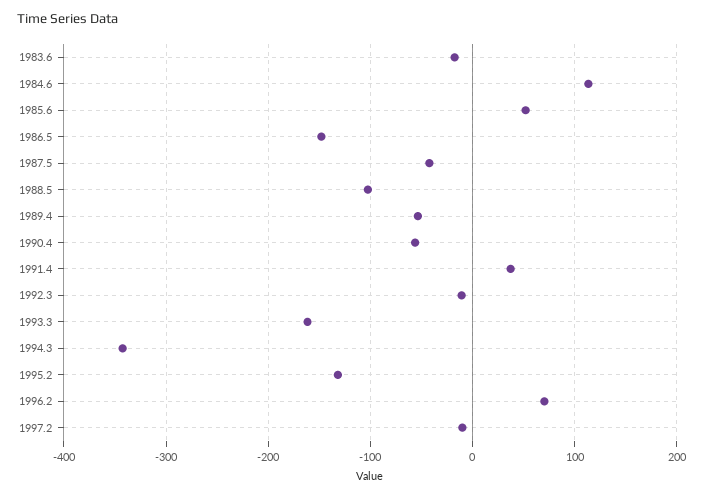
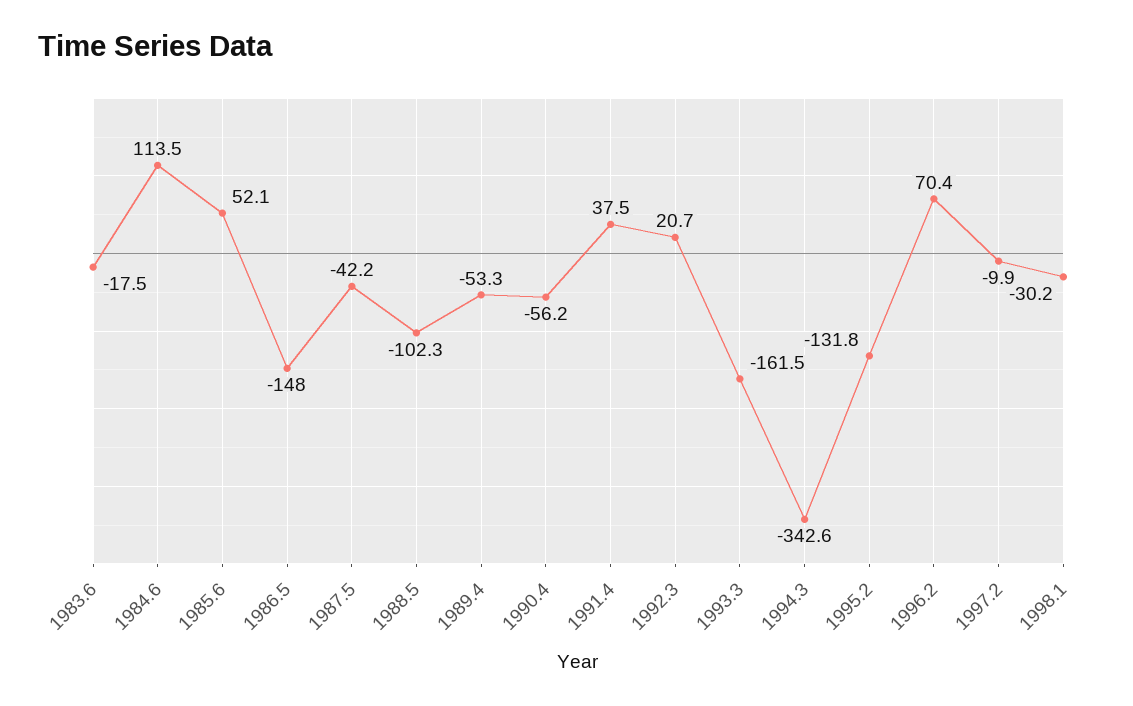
1992.3: -10 -> 20.7
1998.1: none -> -30.2

